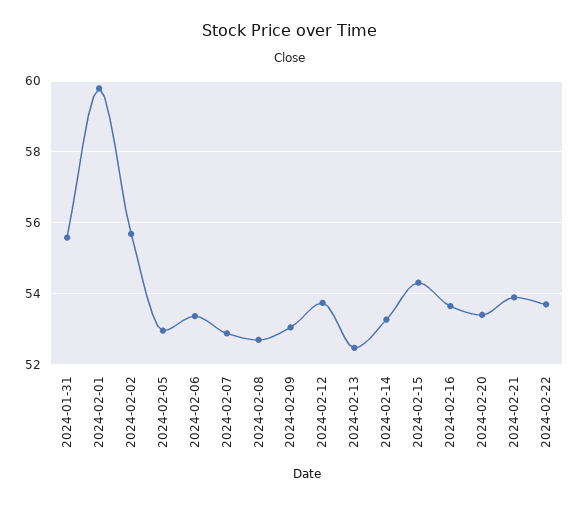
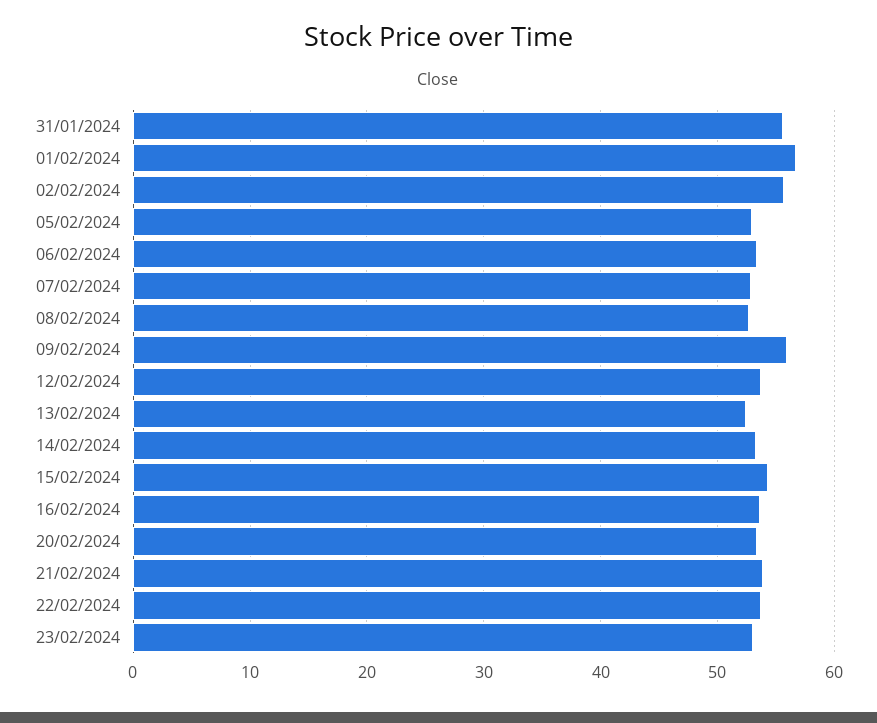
2024-02-01: 59.8 -> 57
2024-02-09: 53 -> 56
23/02/2024: none -> 53

